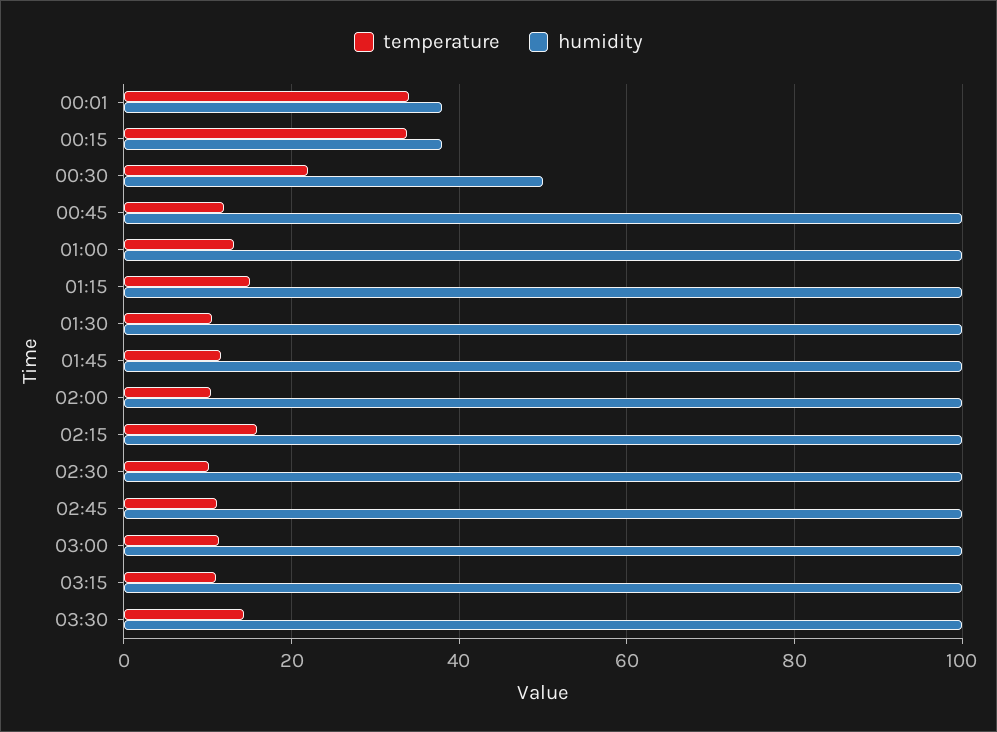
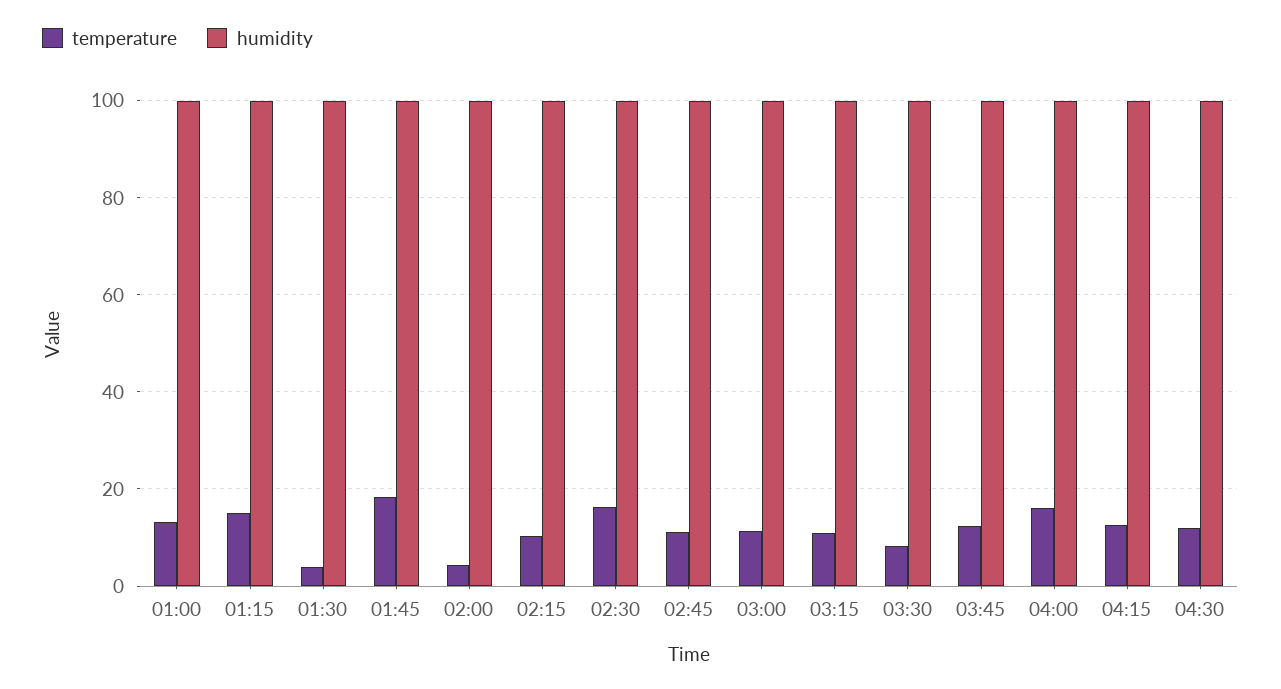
temperature, 00:01: 34 -> none
humidity, 00:01: 38 -> none
temperature, 00:15: 34 -> none
humidity, 00:15: 38 -> none
temperature, 00:30: 22 -> none
humidity, 00:30: 50 -> none
temperature, 00:45: 12 -> none
humidity, 00:45: 100 -> none
temperature, 01:30: 10 -> 4
temperature, 01:45: 12 -> 18
temperature, 02:00: 10 -> 4
temperature, 02:15: 16 -> 10
temperature, 02:30: 10 -> 16
temperature, 03:30: 14 -> 8
temperature, 03:45: none -> 12
humidity, 03:45: none -> 100
temperature, 04:00: none -> 16
humidity, 04:00: none -> 100
temperature, 04:15: none -> 12
humidity, 04:15: none -> 100
temperature, 04:30: none -> 12
humidity, 04:30: none -> 100

